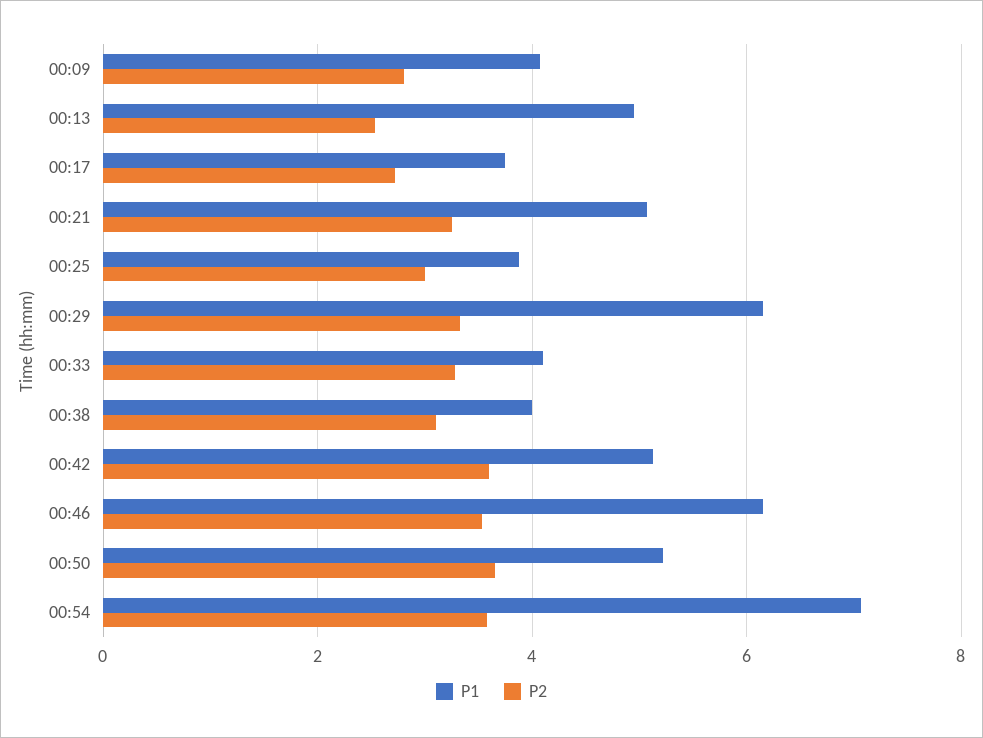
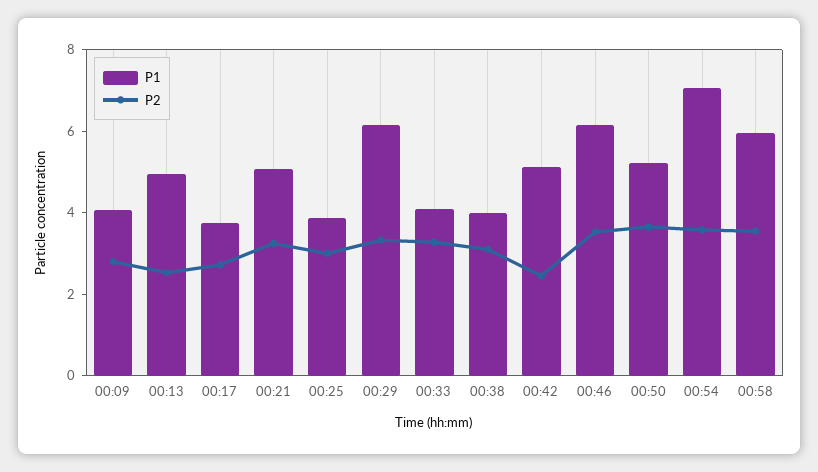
P2, 00:42: 3.6 -> 2.5
P1, 00:58: none -> 6
P2, 00:58: none -> 3.5

